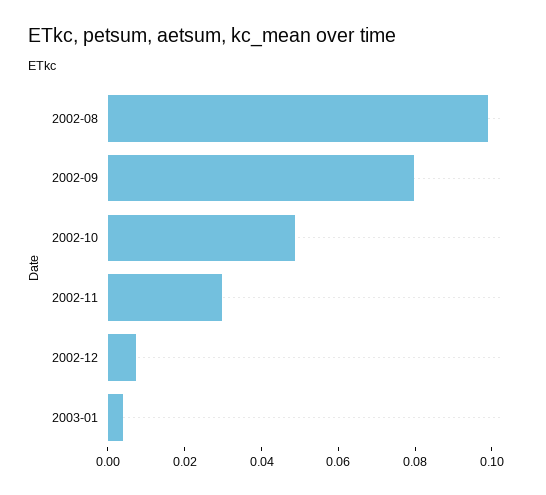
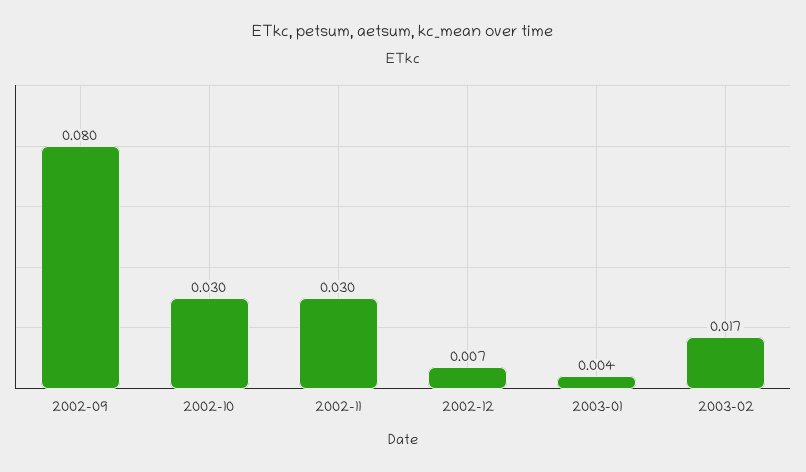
2002-08: 0.1 -> none
2002-10: 0.05 -> 0.03
2003-02: none -> 0.017

